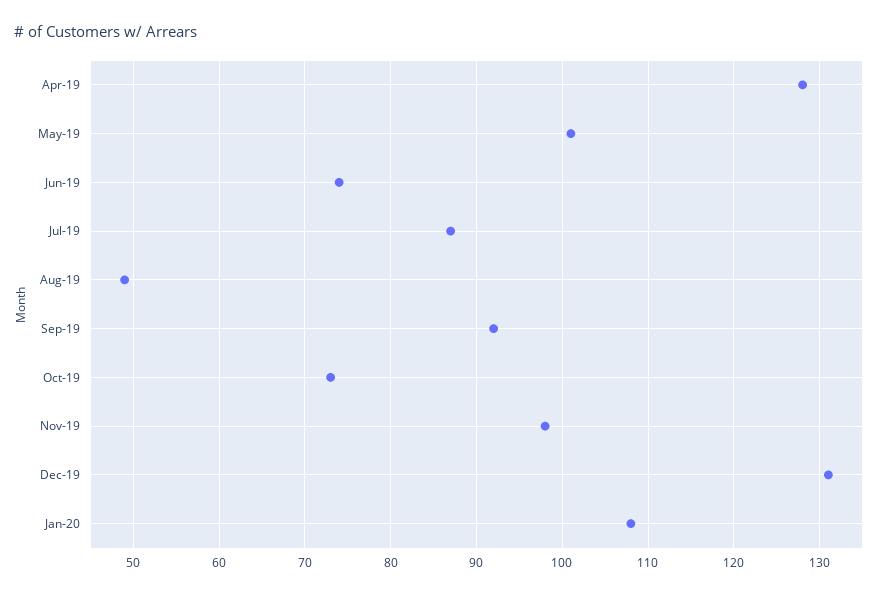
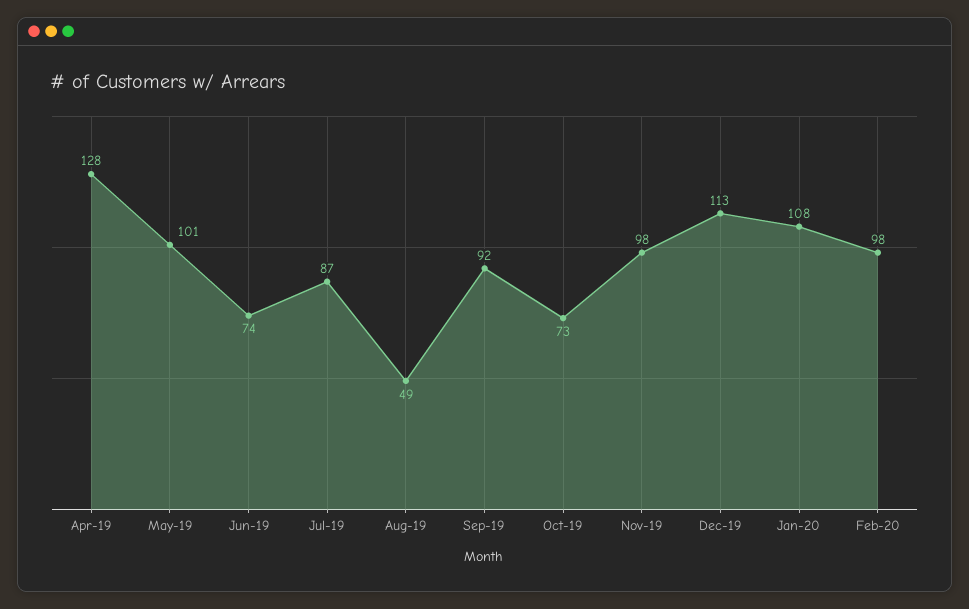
Dec-19: 131 -> 113
Feb-20: none -> 98

